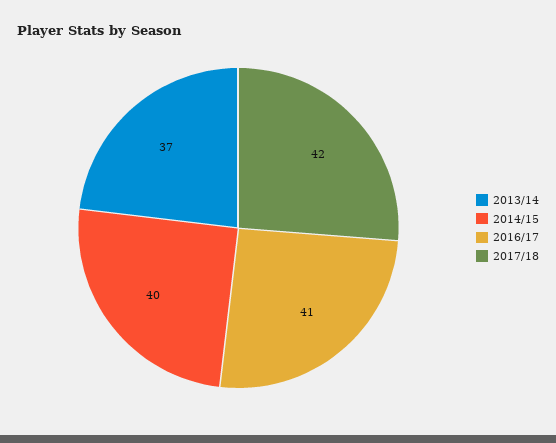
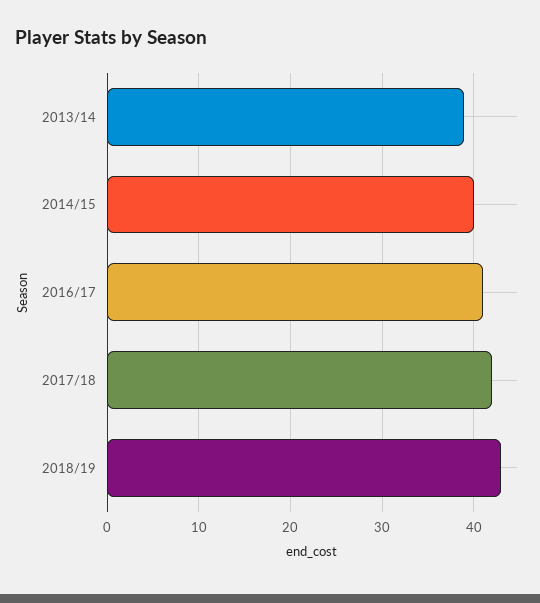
2013/14: 37 -> 39
2018/19: none -> 43

